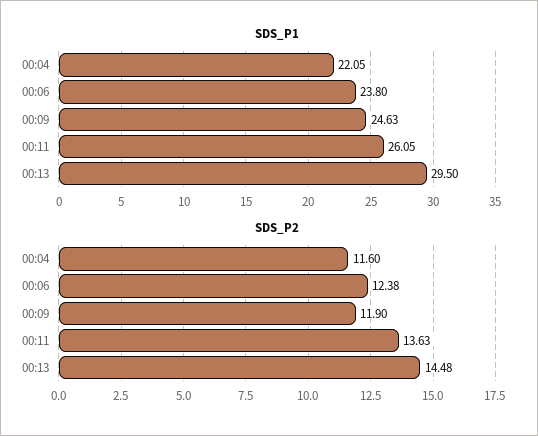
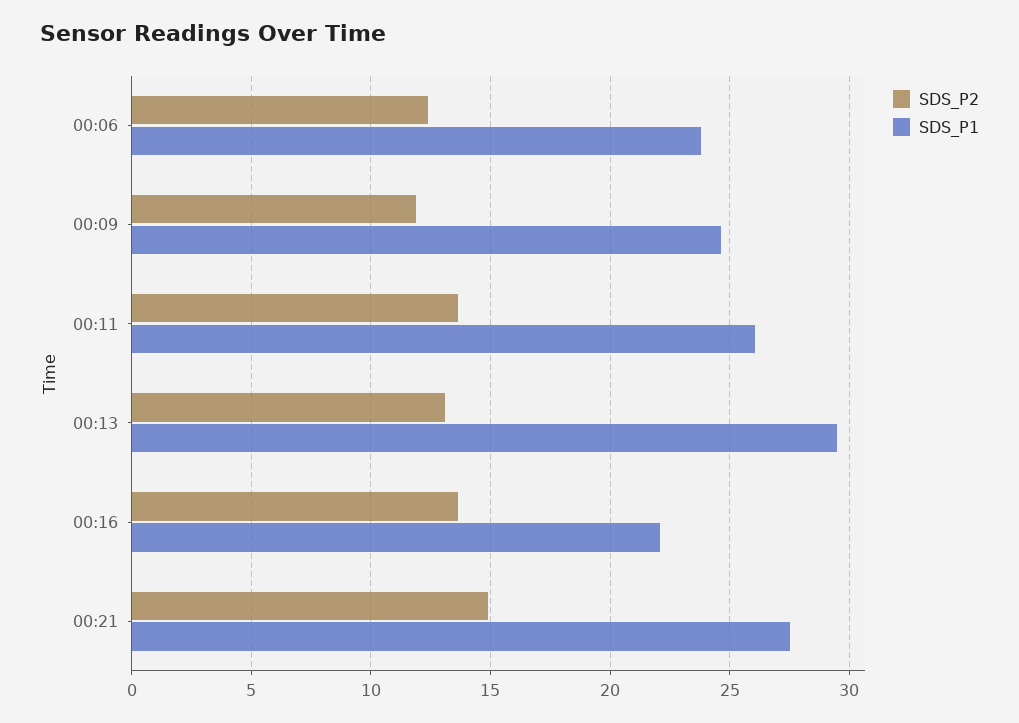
SDS_P1, 00:04: 22.05 -> none
SDS_P2, 00:04: 11.6 -> none
SDS_P2, 00:13: 14.48 -> 13
SDS_P2, 00:16: none -> 13.5
SDS_P1, 00:16: none -> 22
SDS_P2, 00:21: none -> 15
SDS_P1, 00:21: none -> 27.5

